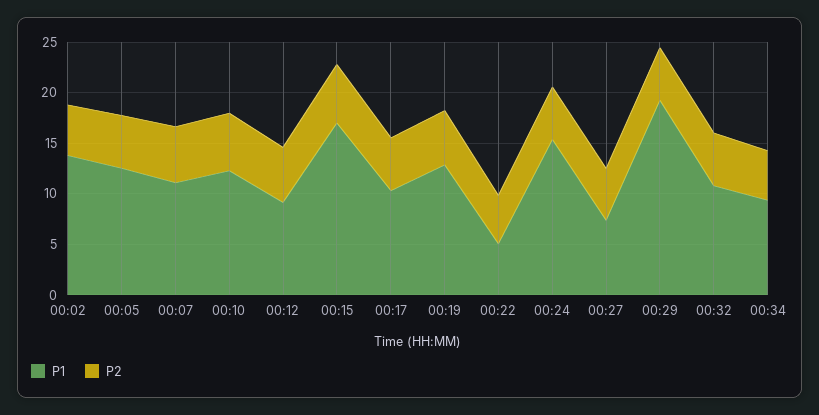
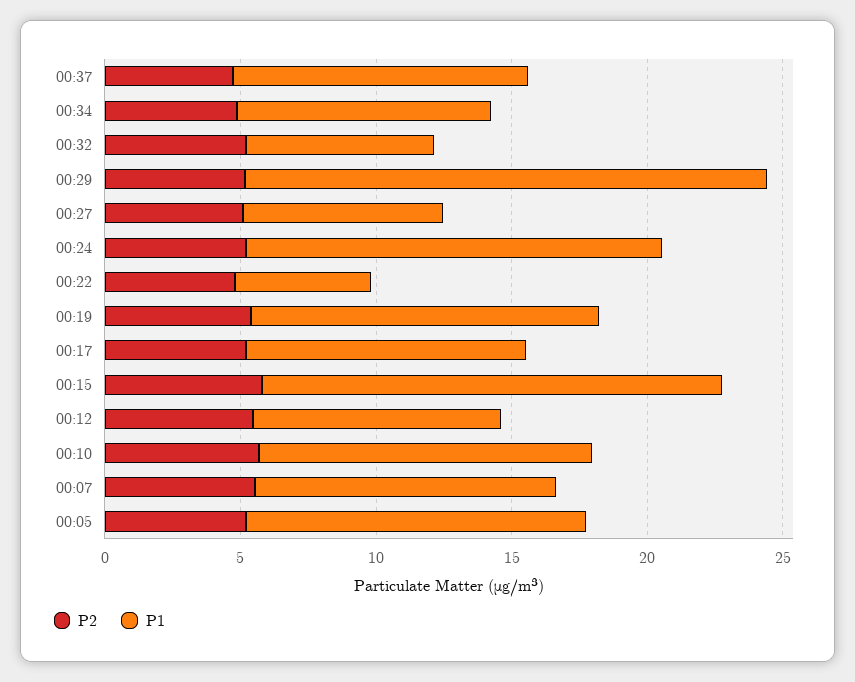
P1, 00:02: 14 -> none
P2, 00:02: 5 -> none
P1, 00:32: 11 -> 7
P2, 00:37: none -> 5
P1, 00:37: none -> 11

